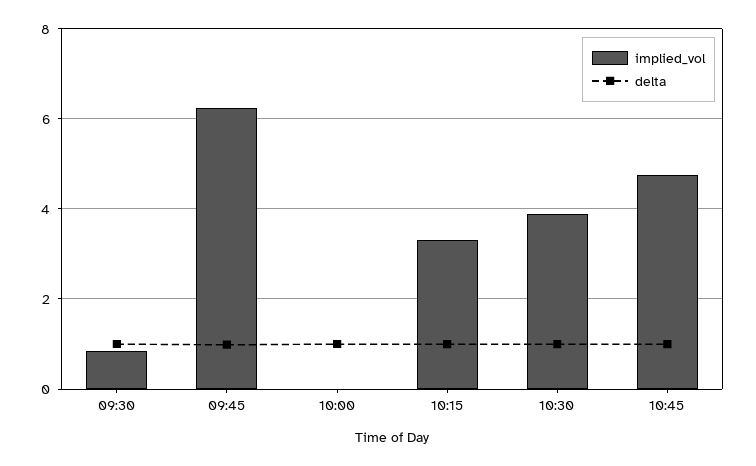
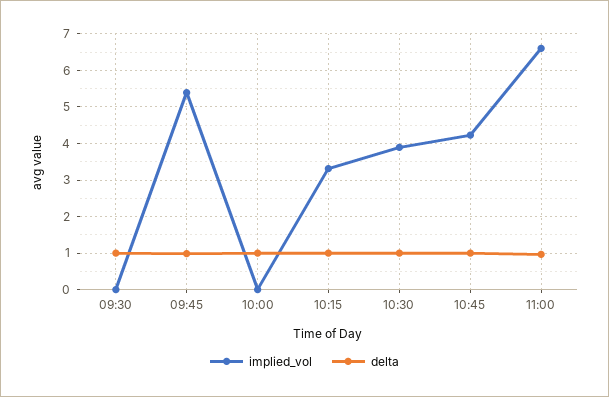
implied_vol, 09:30: 0.8 -> 0
implied_vol, 09:45: 6.2 -> 5.4
implied_vol, 10:45: 4.8 -> 4.2
implied_vol, 11:00: none -> 6.6
delta, 11:00: none -> 1

